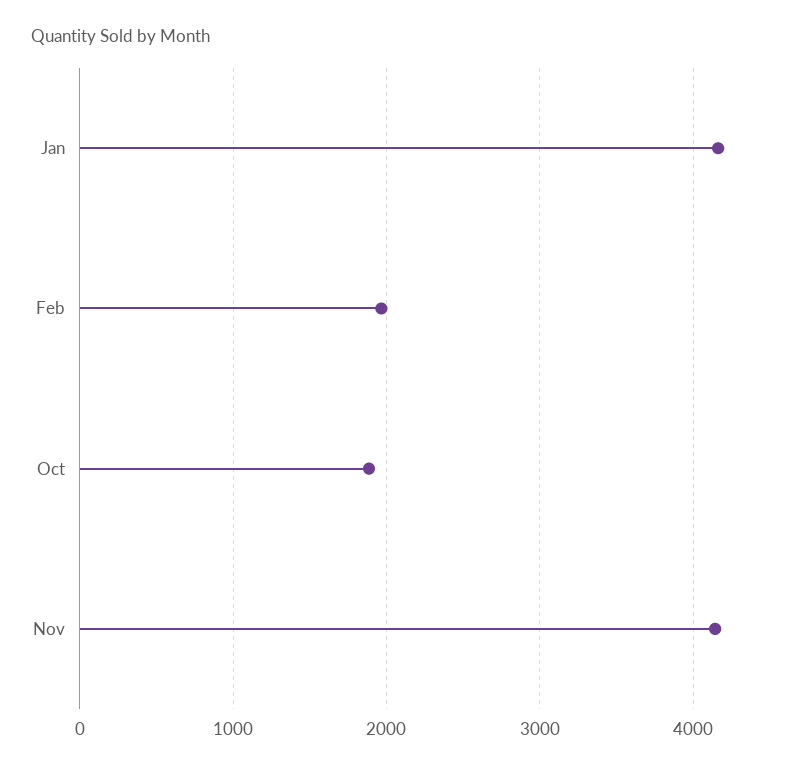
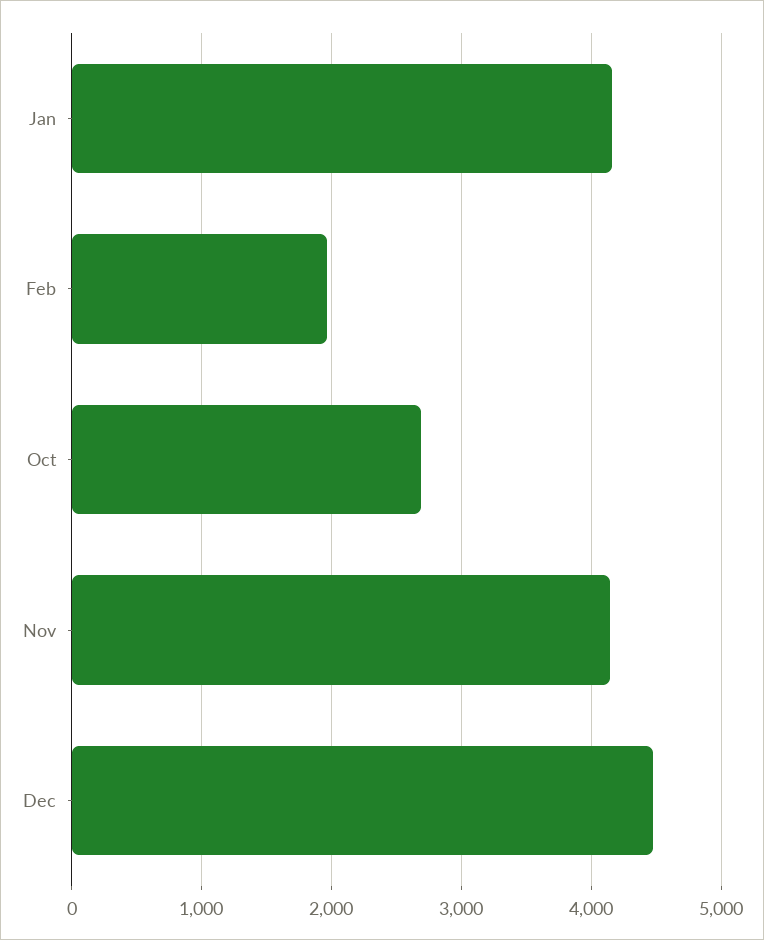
Oct: 1900 -> 2700
Dec: none -> 4500

